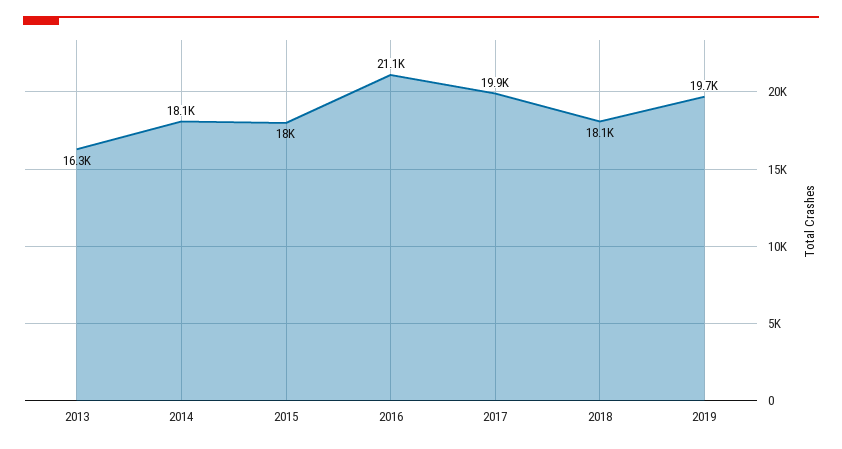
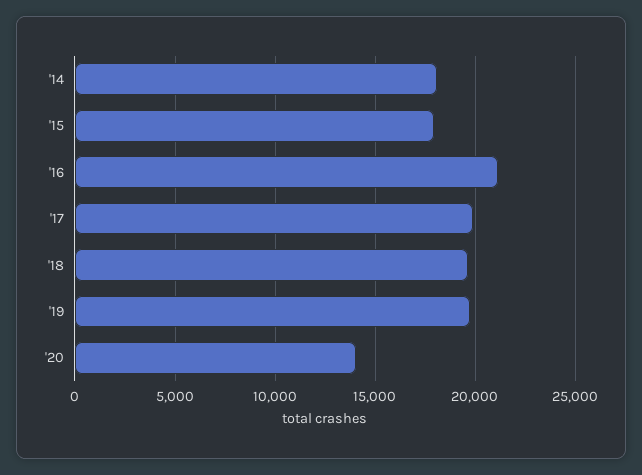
2013: 16300 -> none
2018: 18100 -> 19500
'20: none -> 14000

